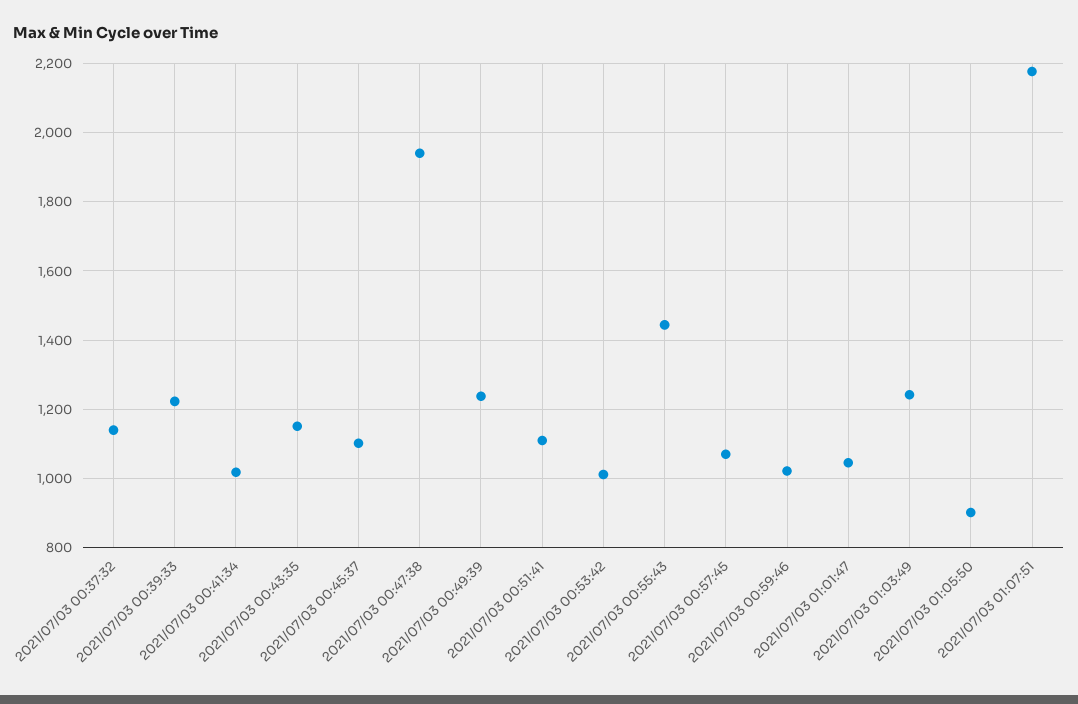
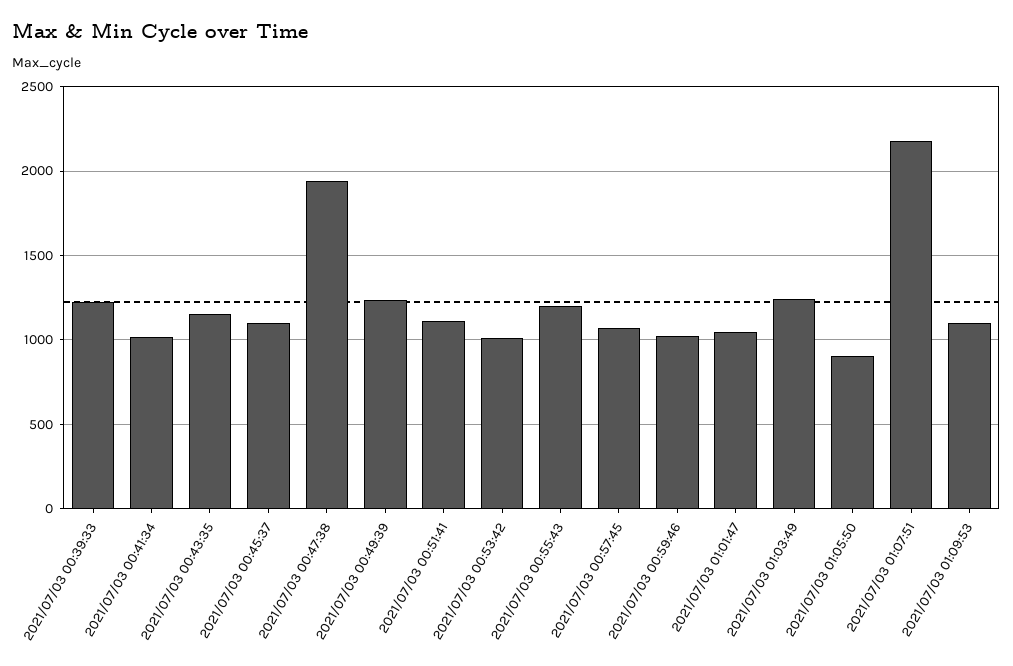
2021/07/03 00:37:32: 1140 -> none
2021/07/03 00:55:43: 1440 -> 1200
2021/07/03 01:09:53: none -> 1100

